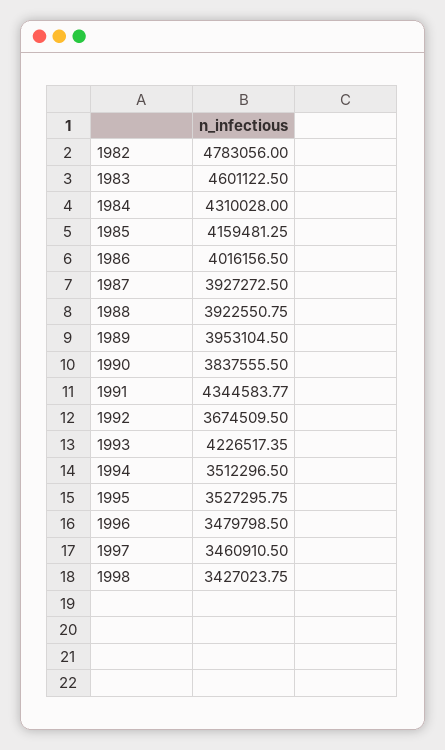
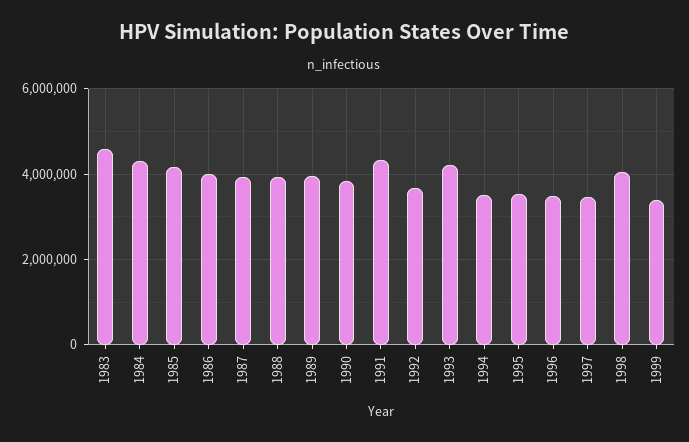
1982: 4783056 -> none
1998: 3427023.75 -> 4000000
1999: none -> 3400000

